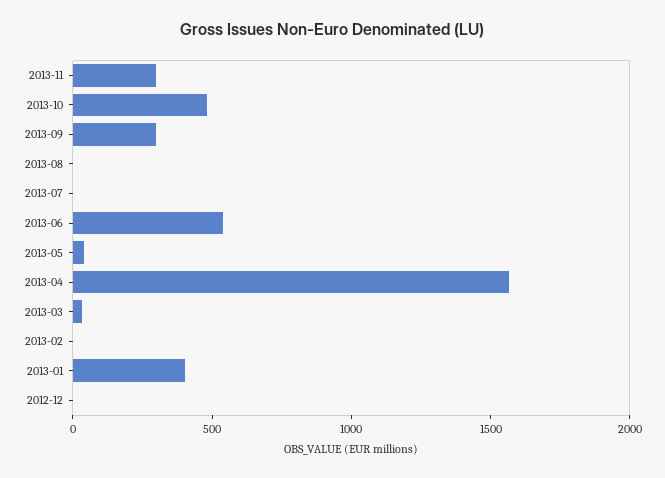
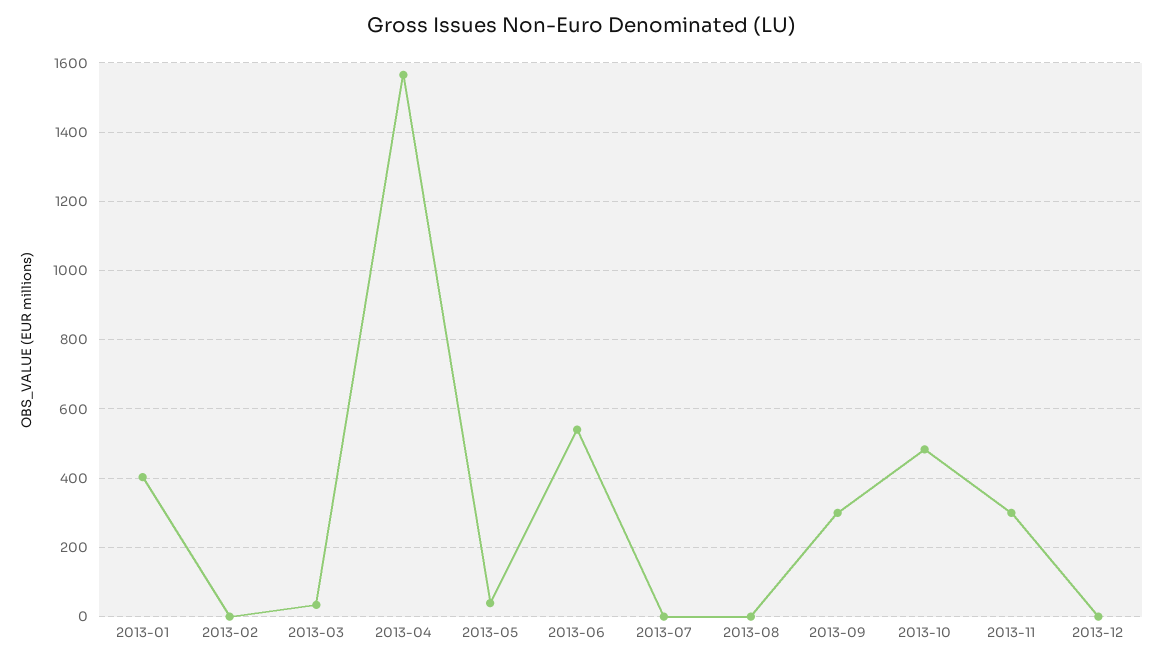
2012-12: 0 -> none
2013-12: none -> 0

